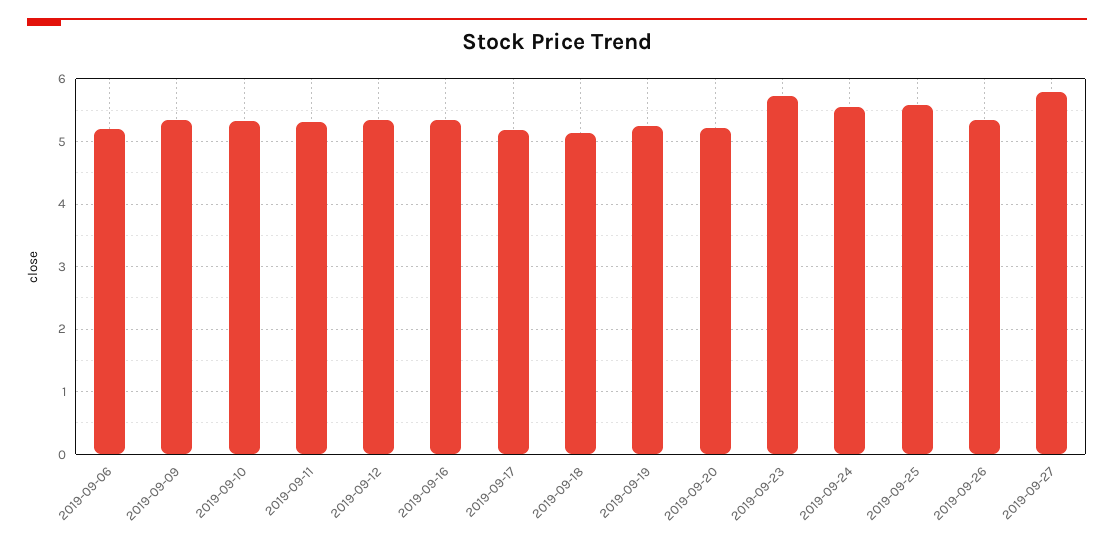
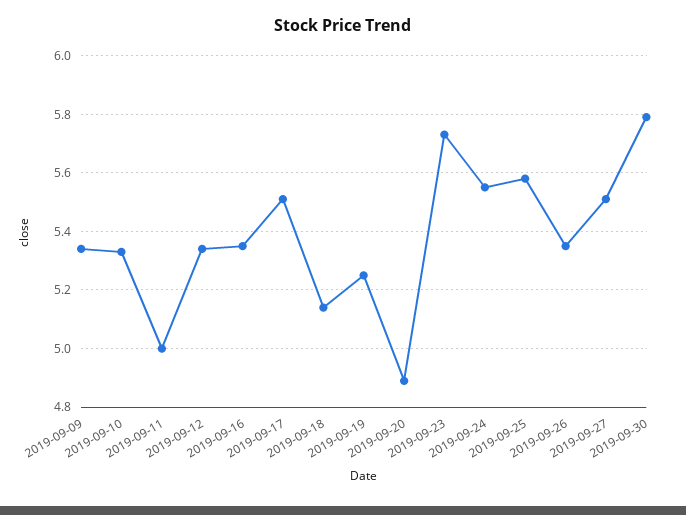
2019-09-06: 5.2 -> none
2019-09-11: 5.3 -> 5
2019-09-17: 5.2 -> 5.5
2019-09-20: 5.2 -> 4.9
2019-09-27: 5.8 -> 5.5
2019-09-30: none -> 5.8

